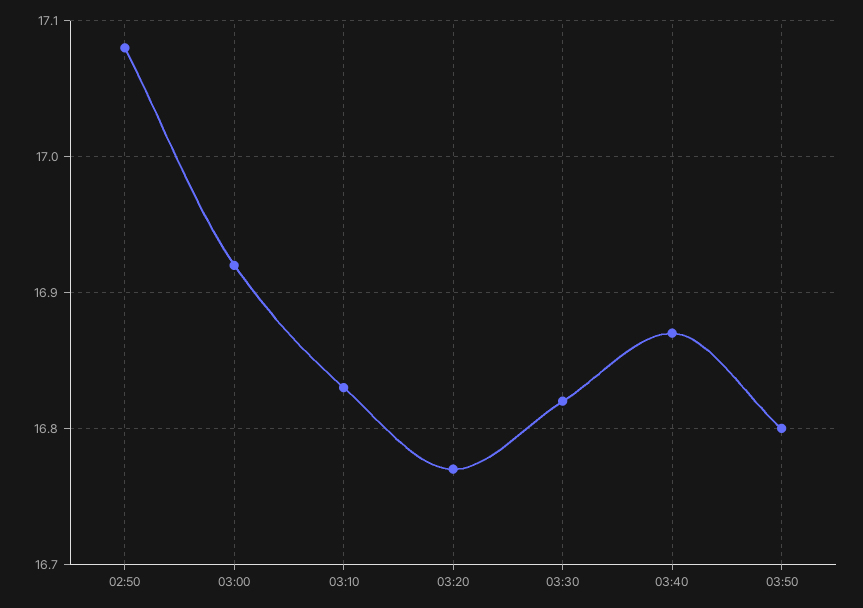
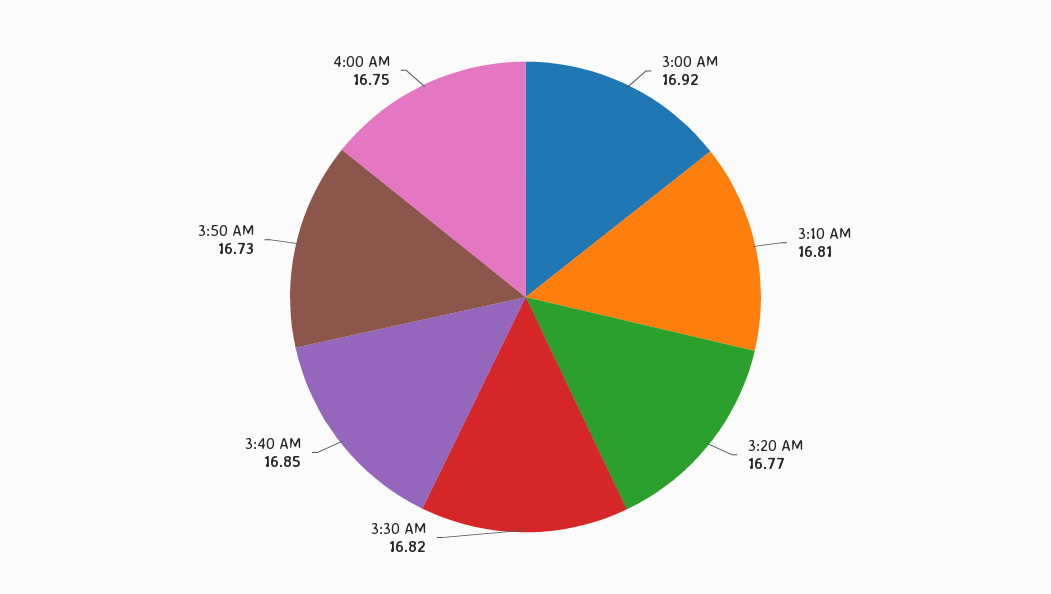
02:50: 17.08 -> none
03:10: 16.83 -> 16.81
03:40: 16.87 -> 16.85
03:50: 16.8 -> 16.73
4:00 AM: none -> 16.75

